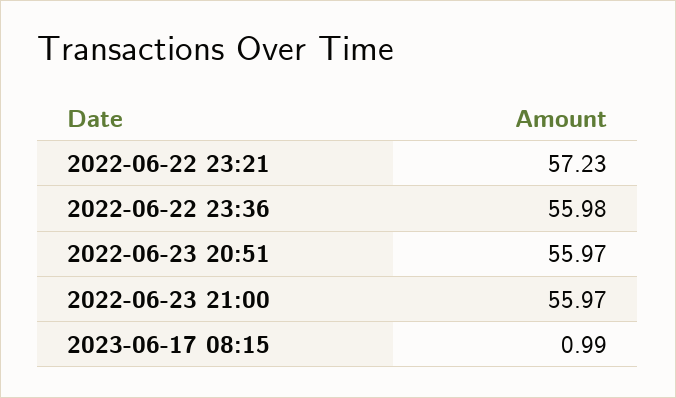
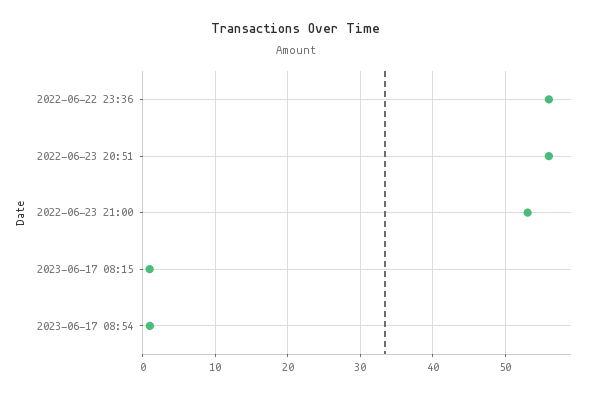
2022-06-22 23:21: 57.23 -> none
2022-06-23 21:00: 55.97 -> 53
2023-06-17 08:54: none -> 1

